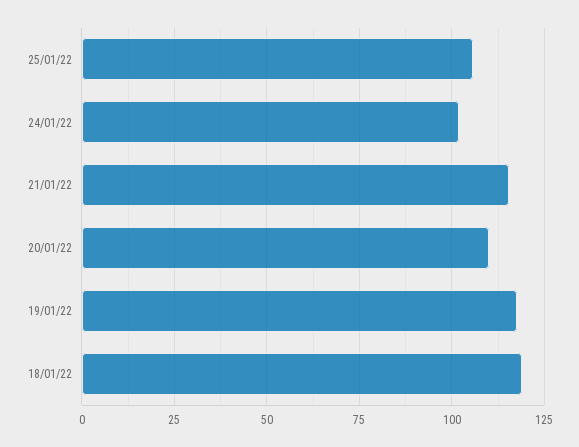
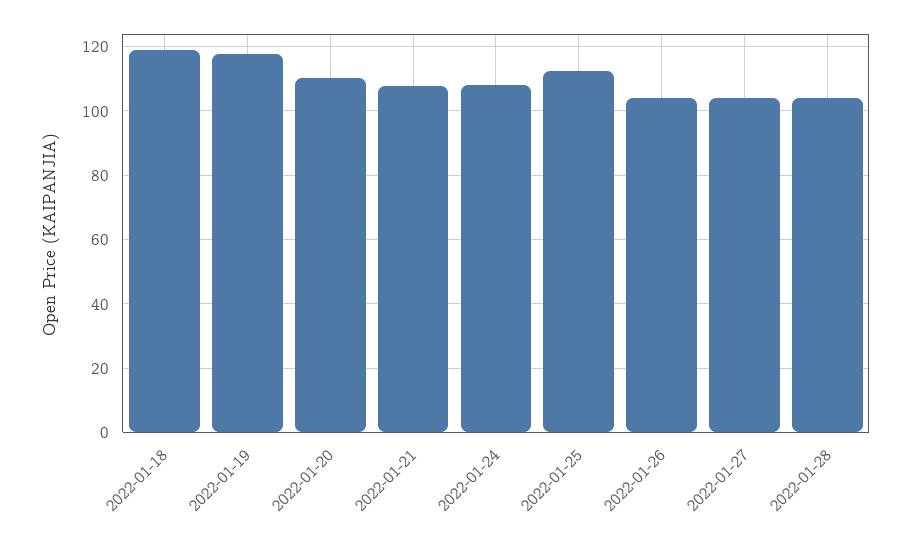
25/01/22: 105 -> 112
24/01/22: 102.5 -> 108
21/01/22: 115 -> 108
2022-01-26: none -> 104
2022-01-27: none -> 104
2022-01-28: none -> 104

